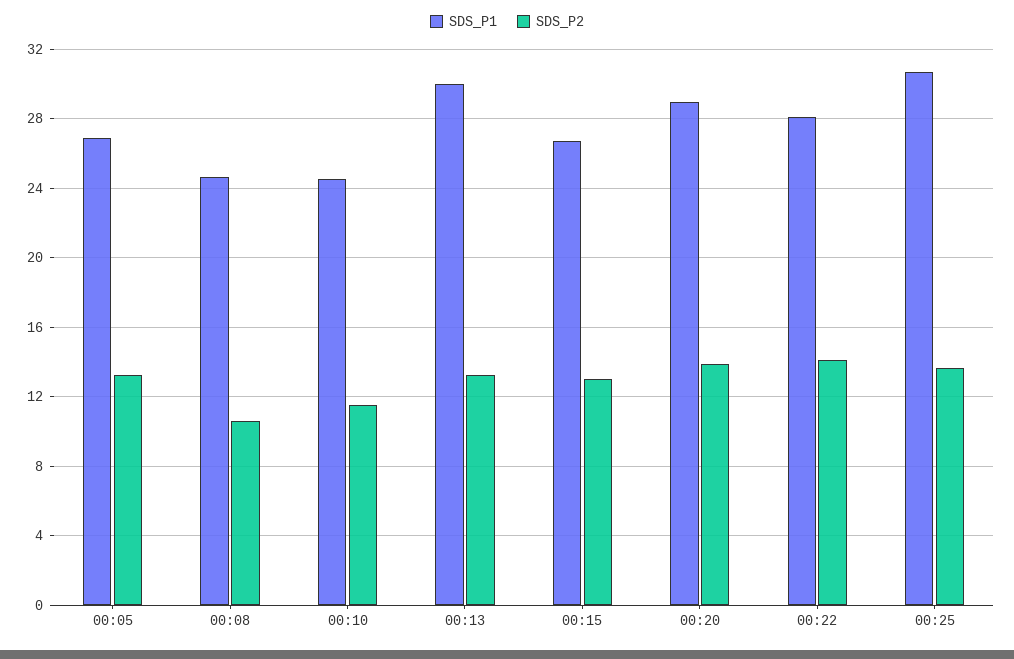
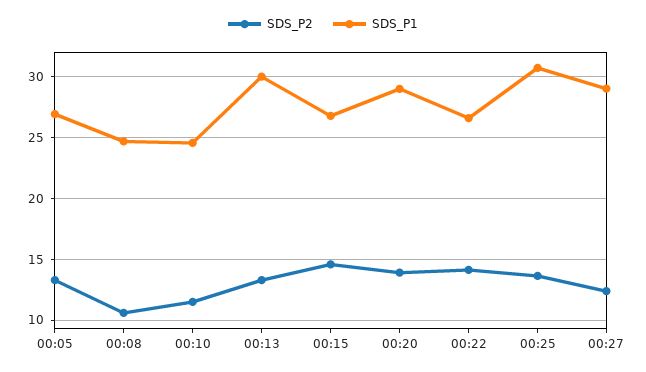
SDS_P2, 00:15: 13 -> 14.5
SDS_P1, 00:22: 28 -> 26.5
SDS_P2, 00:27: none -> 12.5
SDS_P1, 00:27: none -> 29

